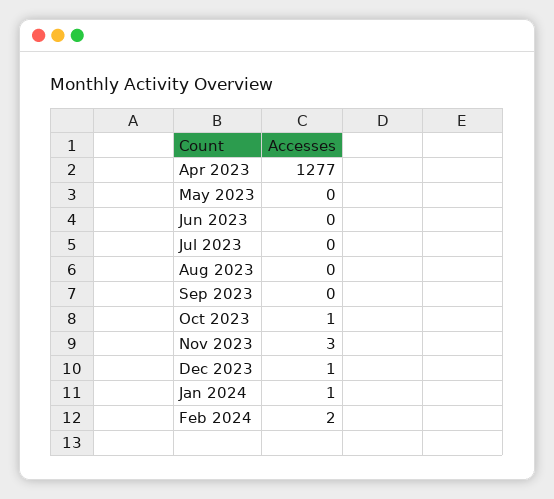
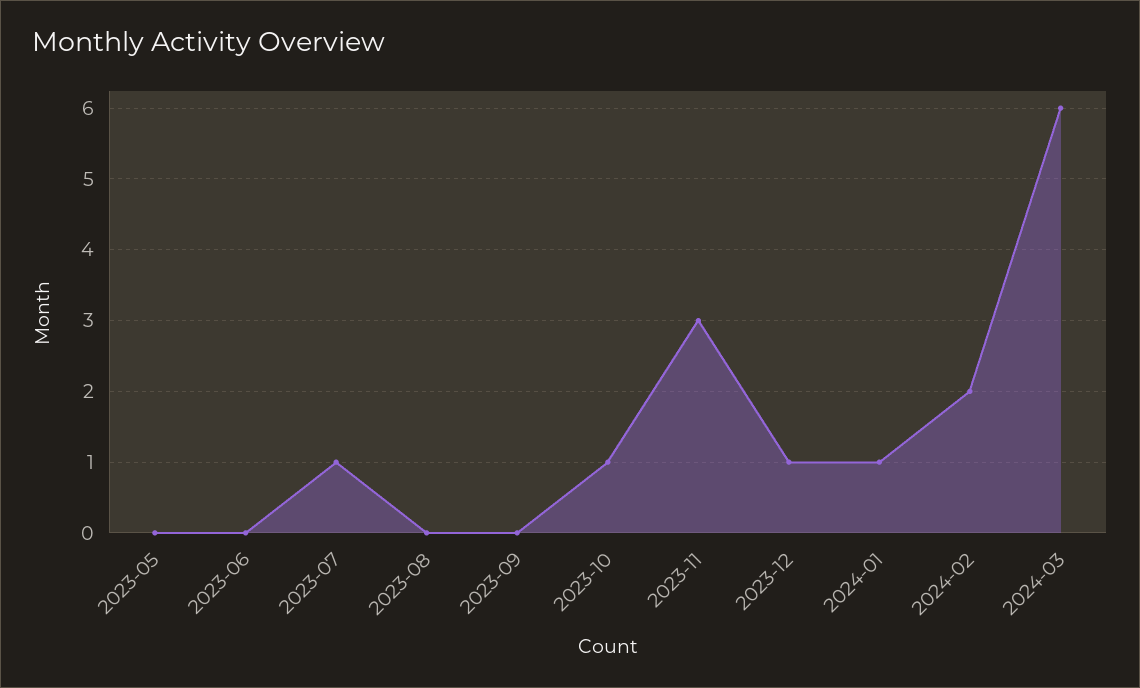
Apr 2023: 1277 -> none
Jul 2023: 0 -> 1
2024-03: none -> 6

